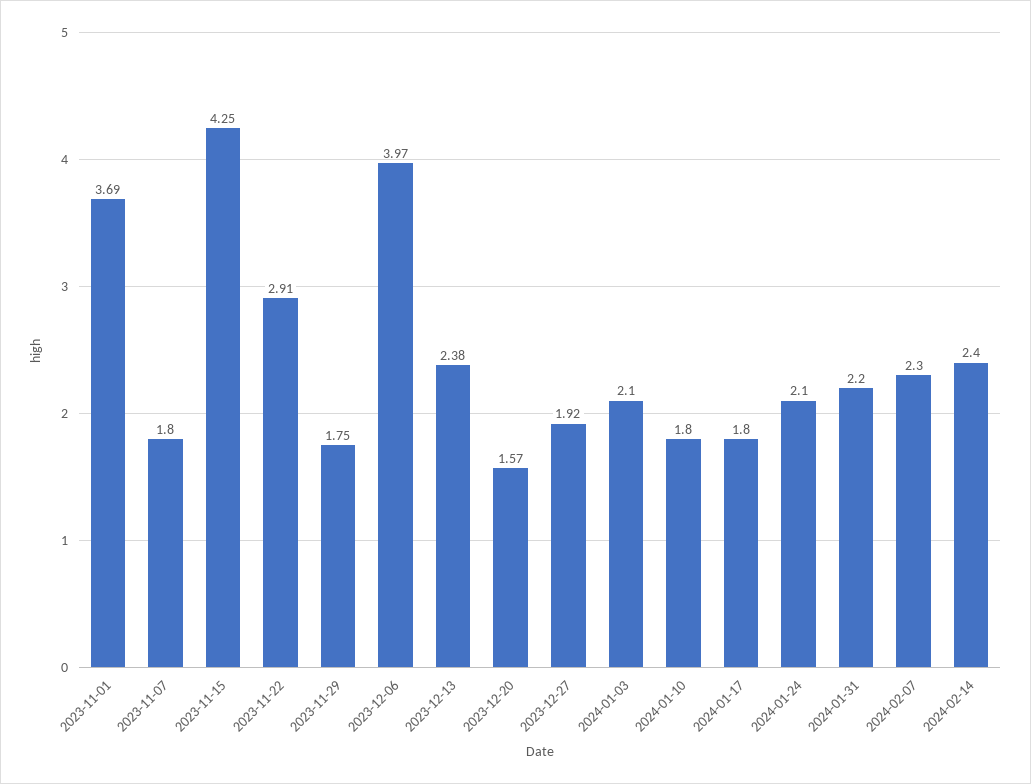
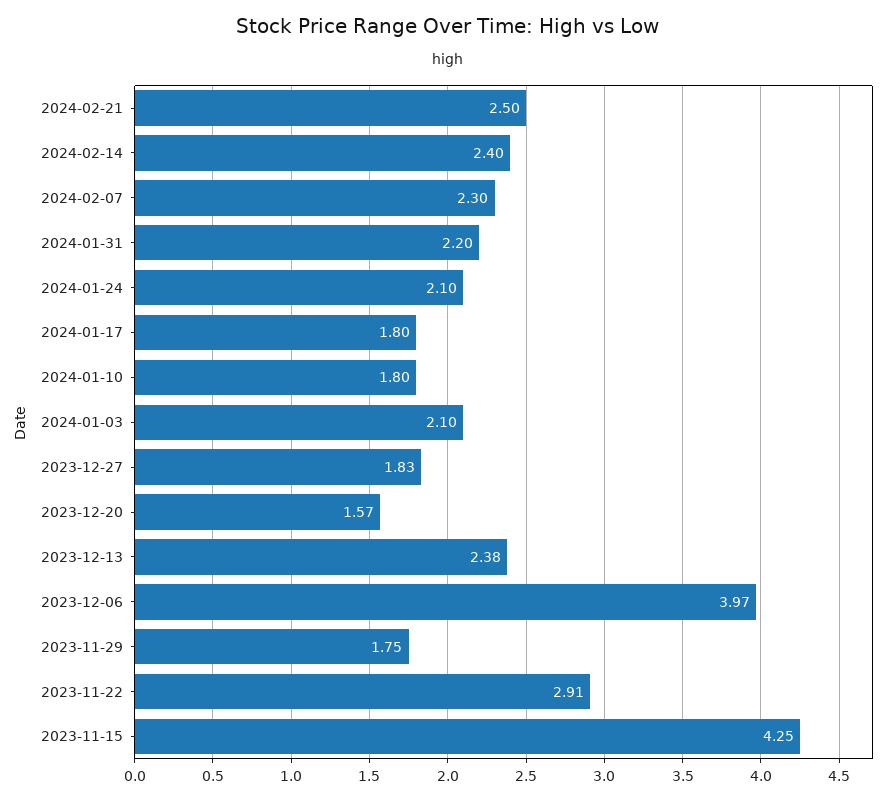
2023-11-01: 3.69 -> none
2023-11-07: 1.8 -> none
2023-12-27: 1.92 -> 1.83
2024-02-21: none -> 2.5

